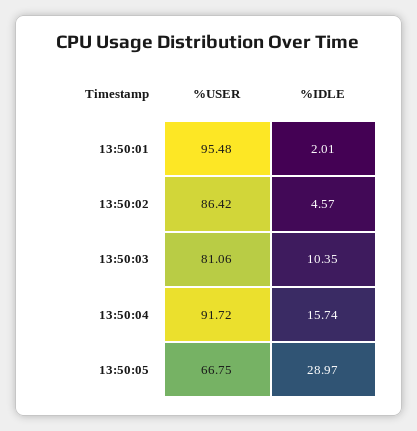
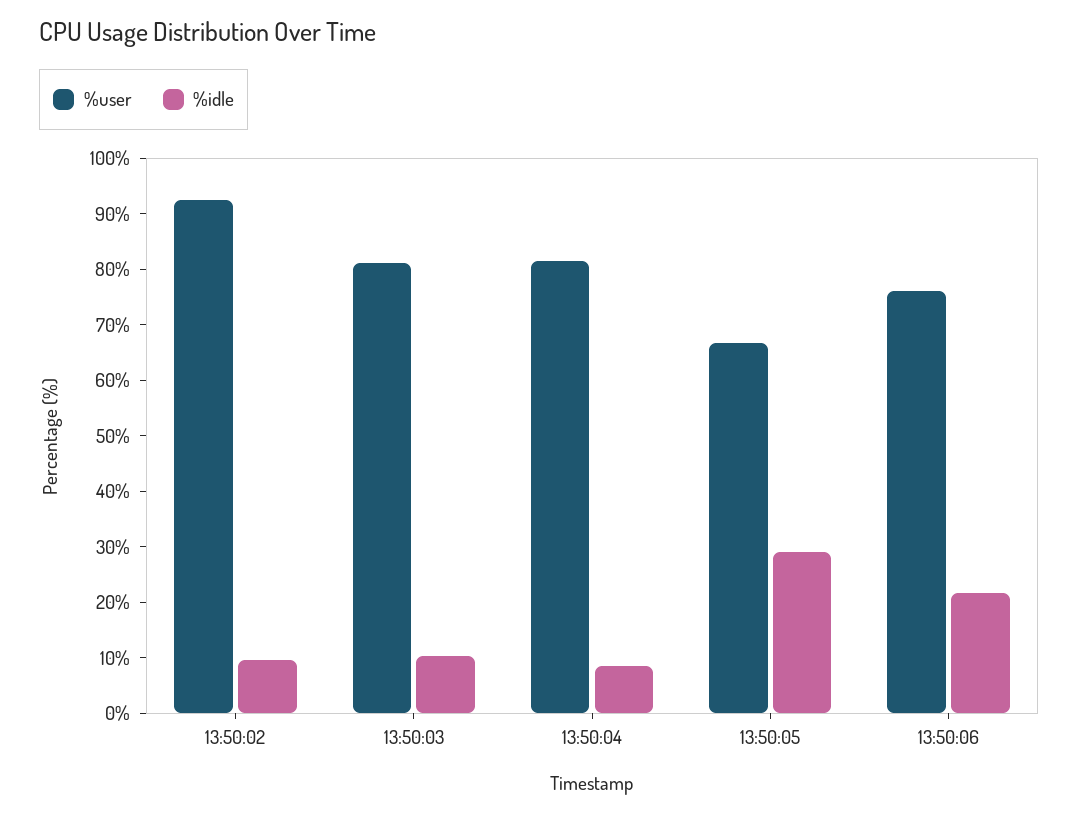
%USER, 13:50:01: 95.48 -> none
%IDLE, 13:50:01: 2.01 -> none
%USER, 13:50:02: 86.42 -> 92
%IDLE, 13:50:02: 4.57 -> 10
%USER, 13:50:04: 91.72 -> 82
%IDLE, 13:50:04: 15.74 -> 8
%USER, 13:50:06: none -> 76
%IDLE, 13:50:06: none -> 22

